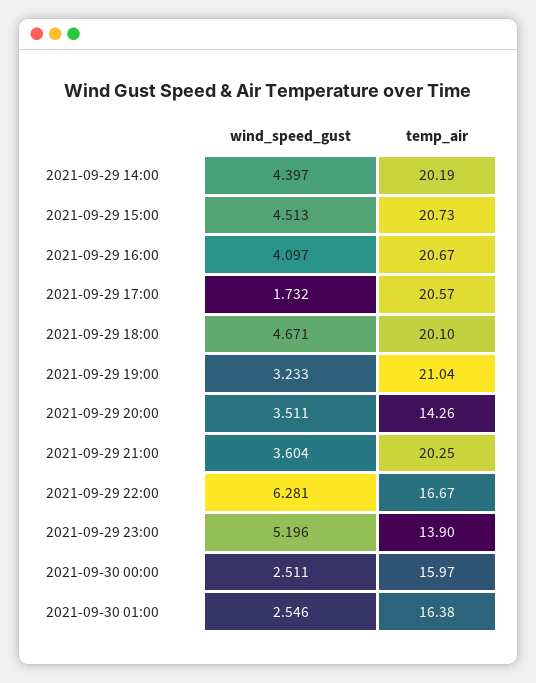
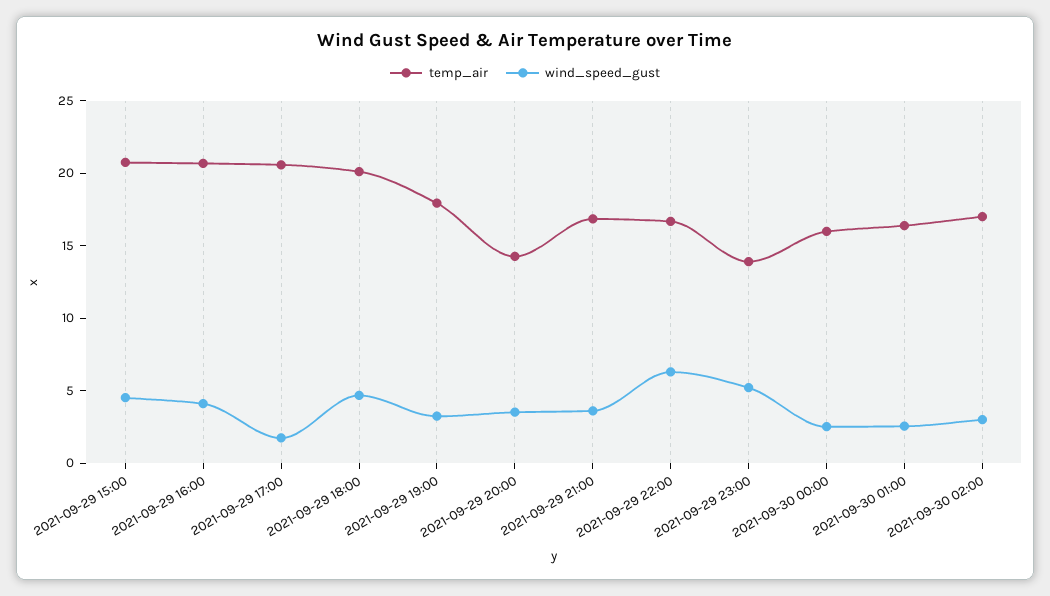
wind_speed_gust, 2021-09-29 14:00: 4.397 -> none
temp_air, 2021-09-29 14:00: 20.19 -> none
temp_air, 2021-09-29 19:00: 21.04 -> 18
temp_air, 2021-09-29 21:00: 20.25 -> 17
temp_air, 2021-09-30 02:00: none -> 17
wind_speed_gust, 2021-09-30 02:00: none -> 3

